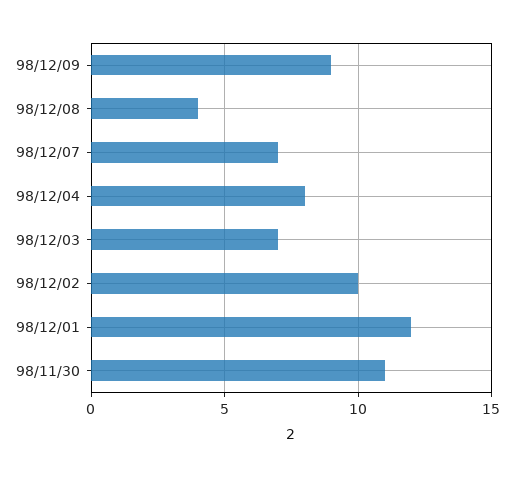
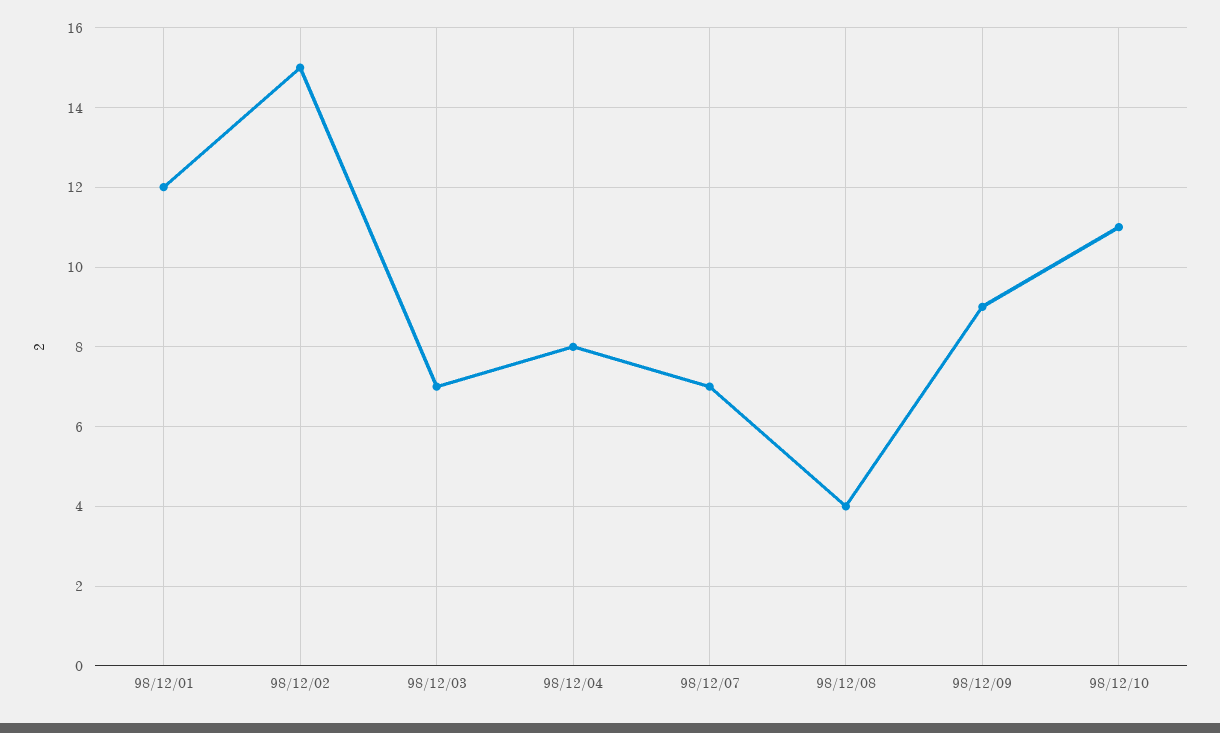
98/12/02: 10 -> 15
98/11/30: 11 -> none
98/12/10: none -> 11

